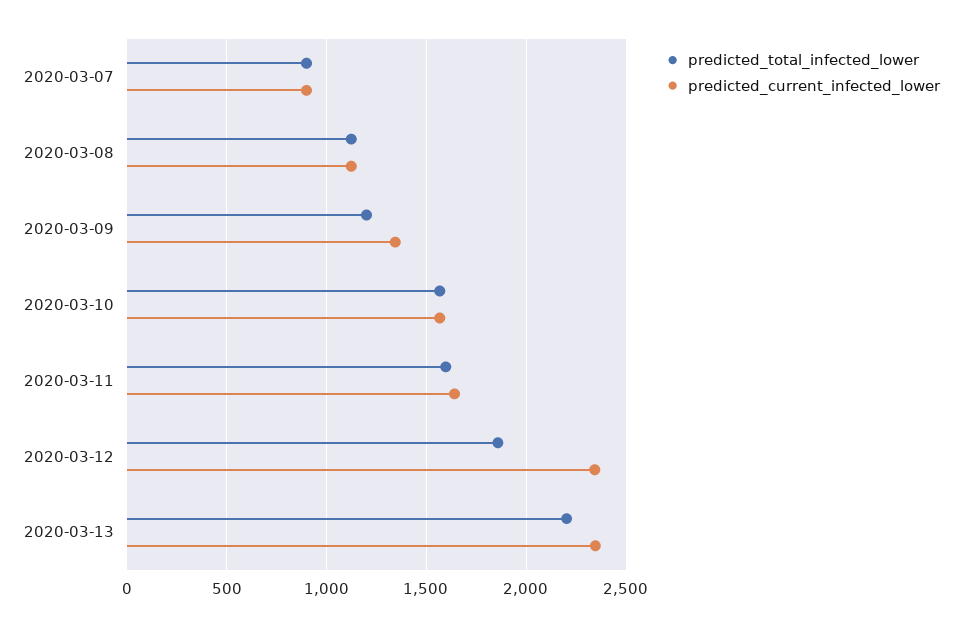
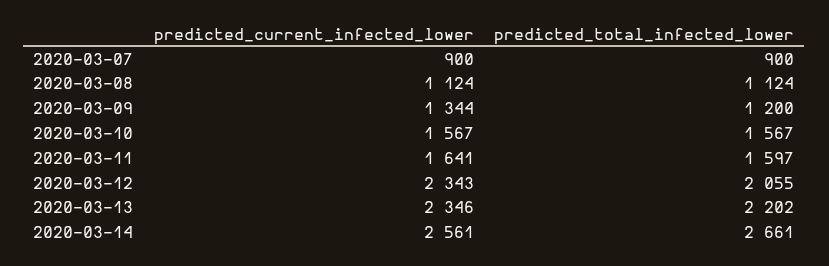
predicted_total_infected_lower, 2020-03-12: 1850 -> 2055
predicted_current_infected_lower, 2020-03-14: none -> 2561
predicted_total_infected_lower, 2020-03-14: none -> 2661

